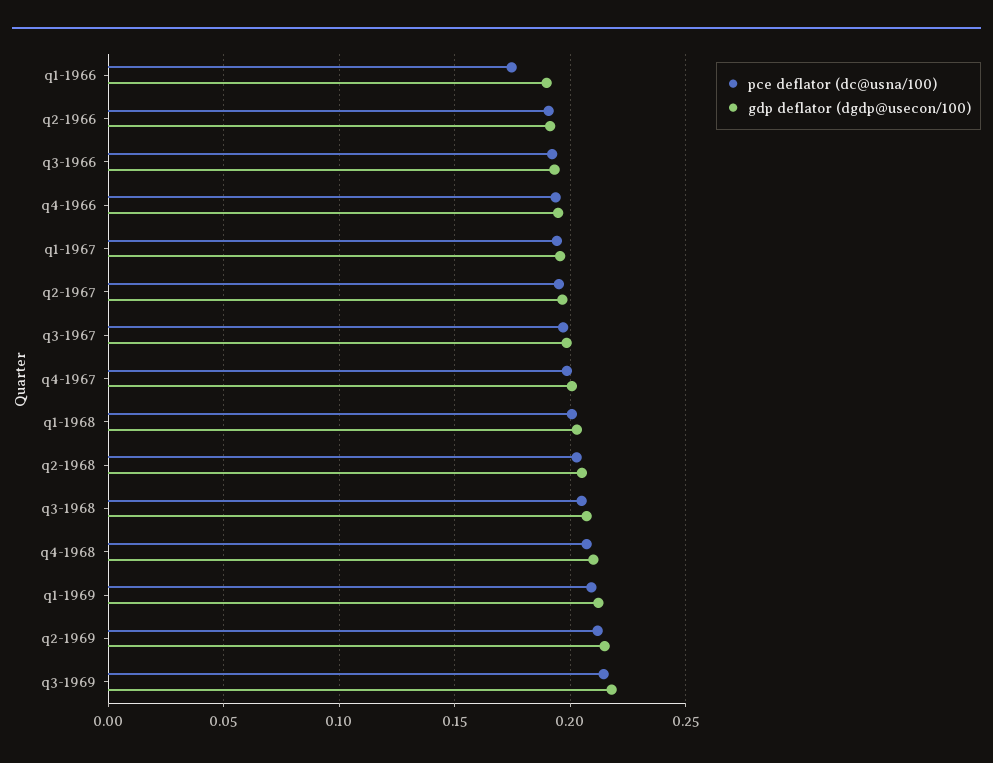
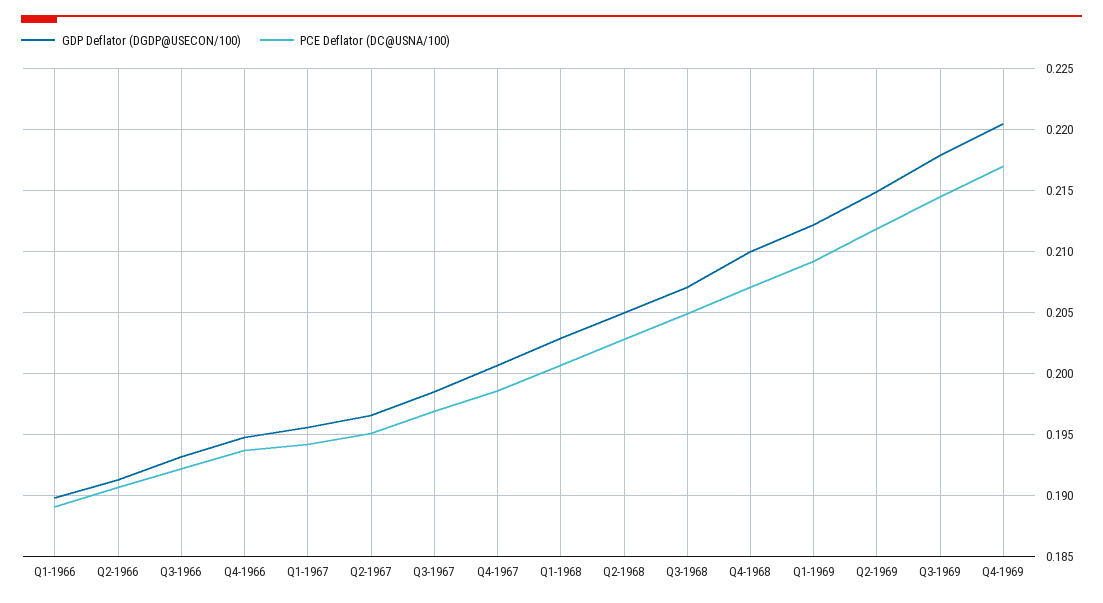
pce deflator (dc@usna/100), q1-1966: 0.175 -> 0.189
gdp deflator (dgdp@usecon/100), Q4-1969: none -> 0.2205
pce deflator (dc@usna/100), Q4-1969: none -> 0.217

